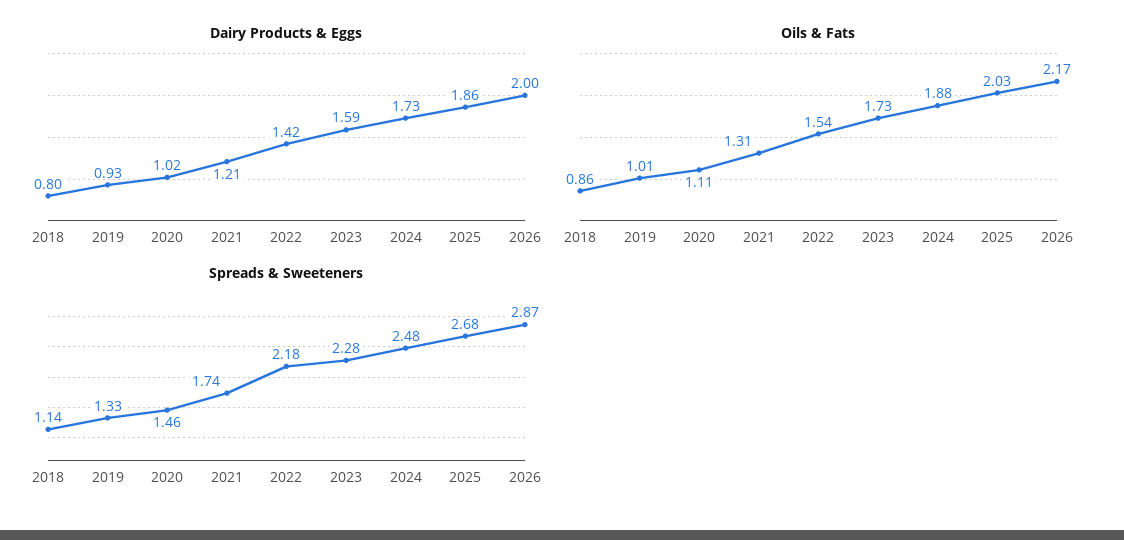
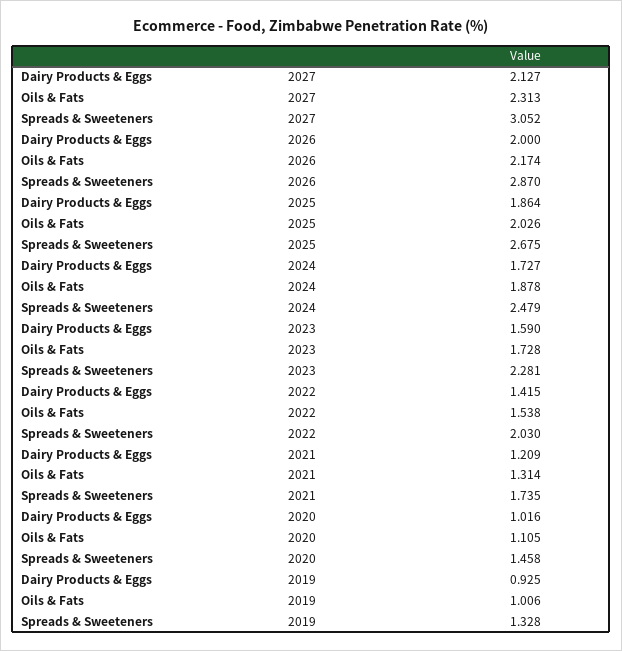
Dairy Products & Eggs, 2018: 0.8 -> none
Oils & Fats, 2018: 0.86 -> none
Spreads & Sweeteners, 2018: 1.14 -> none
Spreads & Sweeteners, 2022: 2.18 -> 2.03
Dairy Products & Eggs, 2027: none -> 2.127
Oils & Fats, 2027: none -> 2.313
Spreads & Sweeteners, 2027: none -> 3.052

